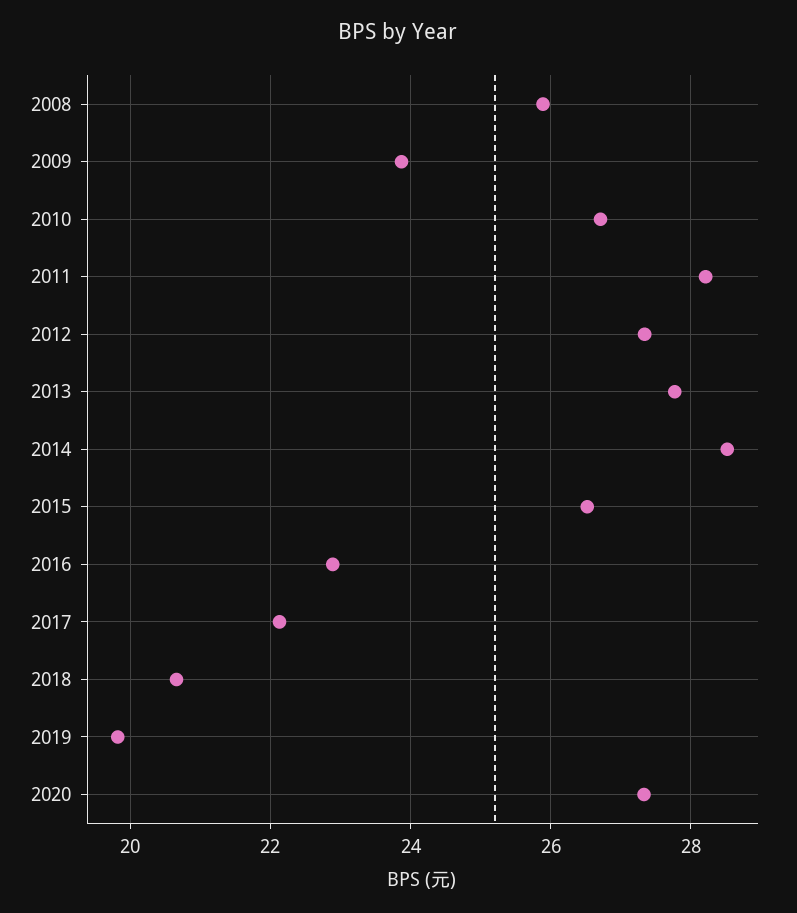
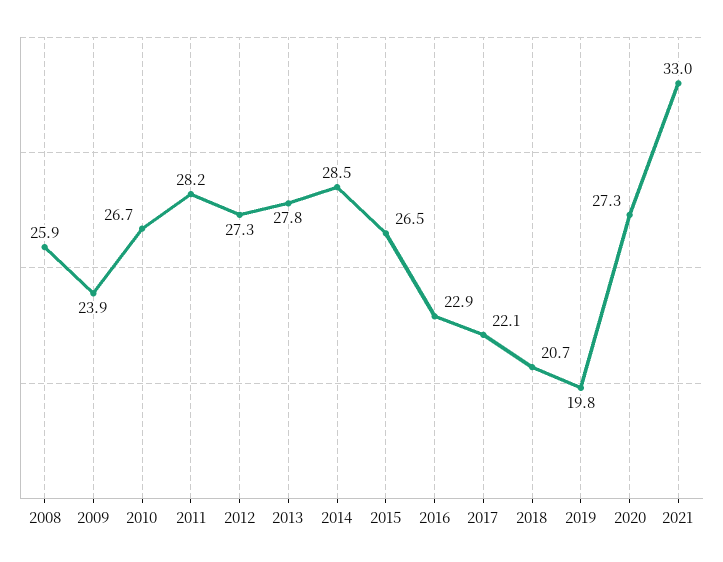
2021: none -> 33

